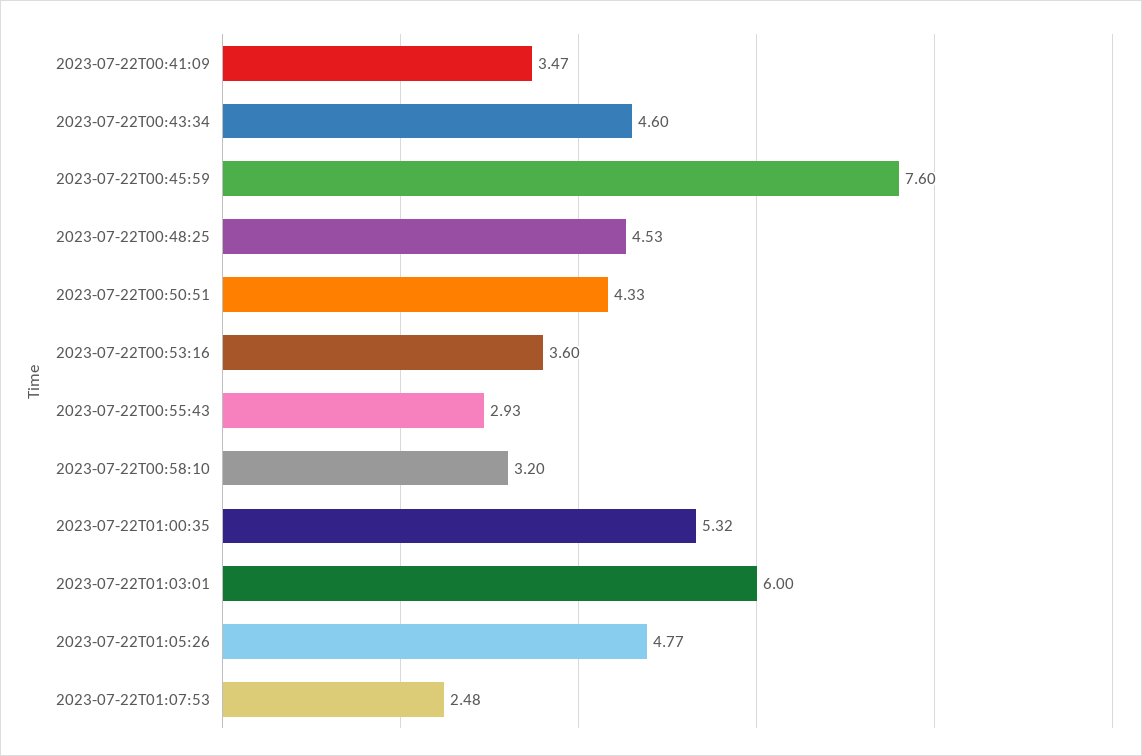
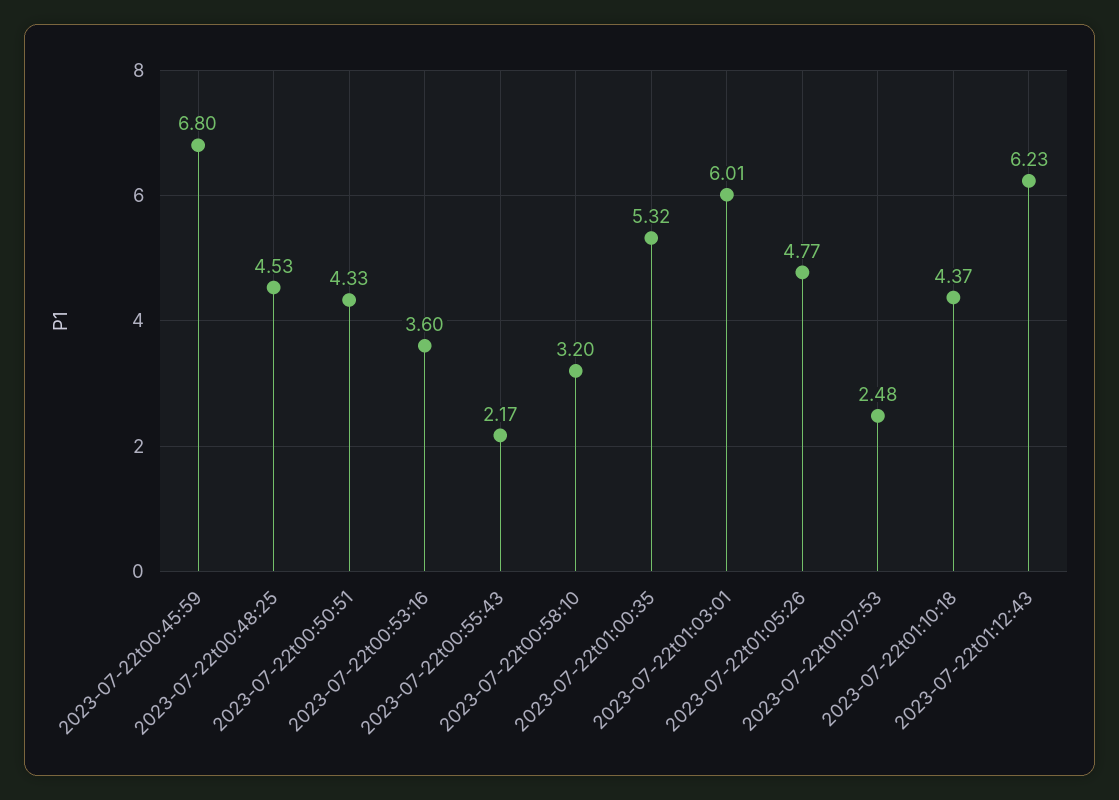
2023-07-22T00:41:09: 3.47 -> none
2023-07-22T00:43:34: 4.6 -> none
2023-07-22T00:45:59: 7.6 -> 6.8
2023-07-22T00:55:43: 2.93 -> 2.17
2023-07-22T01:03:01: 6 -> 6.01
2023-07-22t01:10:18: none -> 4.37
2023-07-22t01:12:43: none -> 6.23

